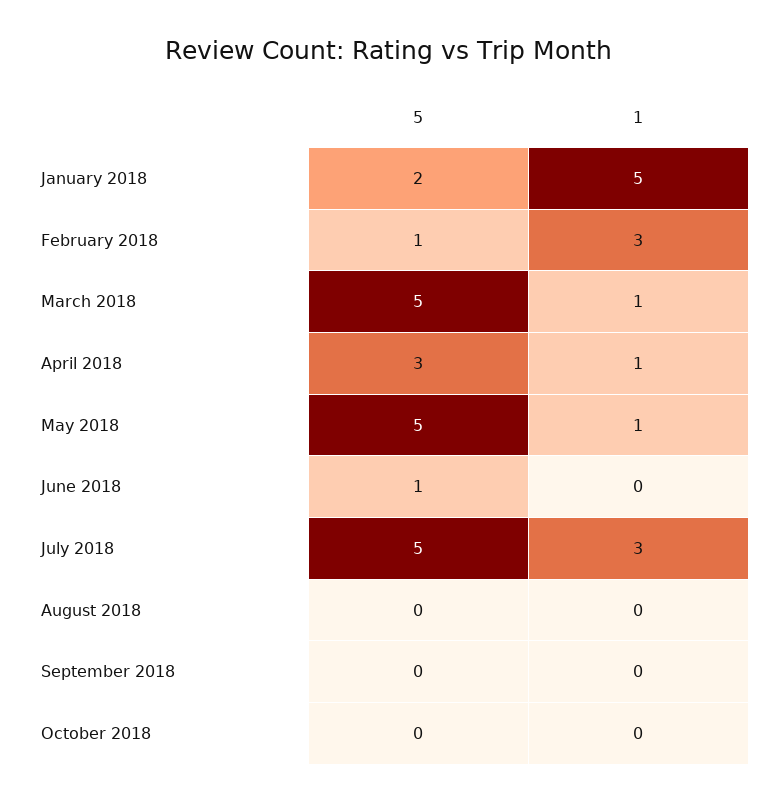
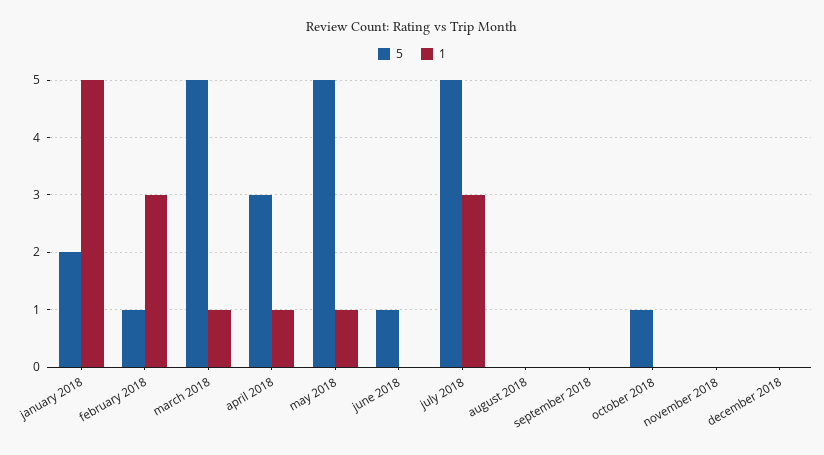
5, October 2018: 0 -> 1
5, november 2018: none -> 0
1, november 2018: none -> 0
5, december 2018: none -> 0
1, december 2018: none -> 0

